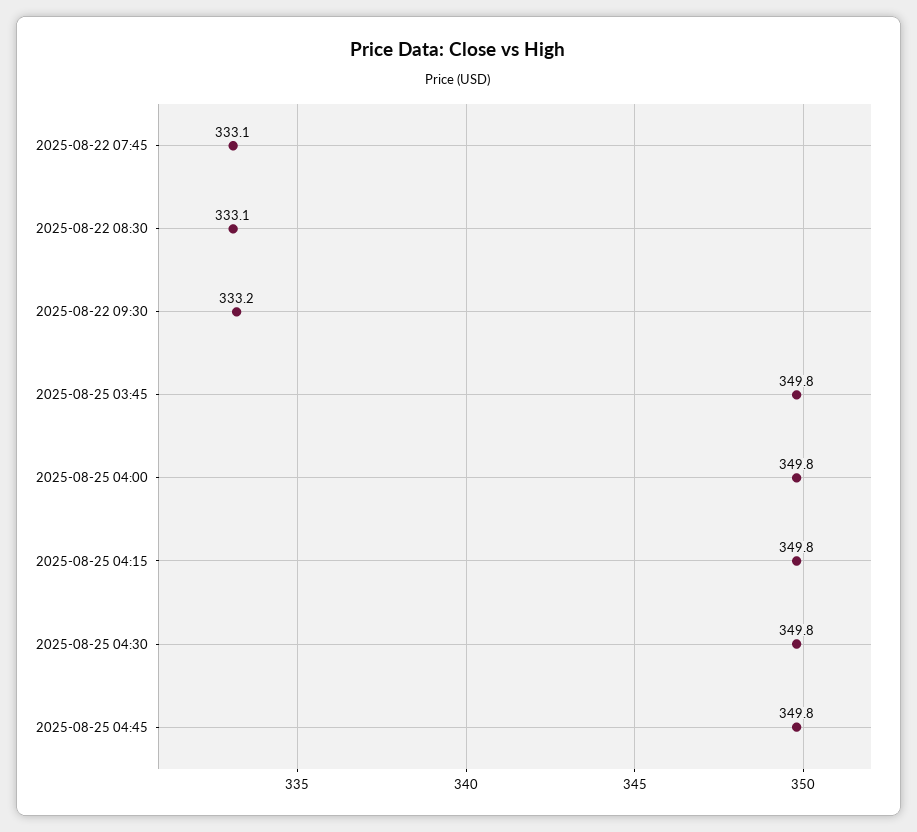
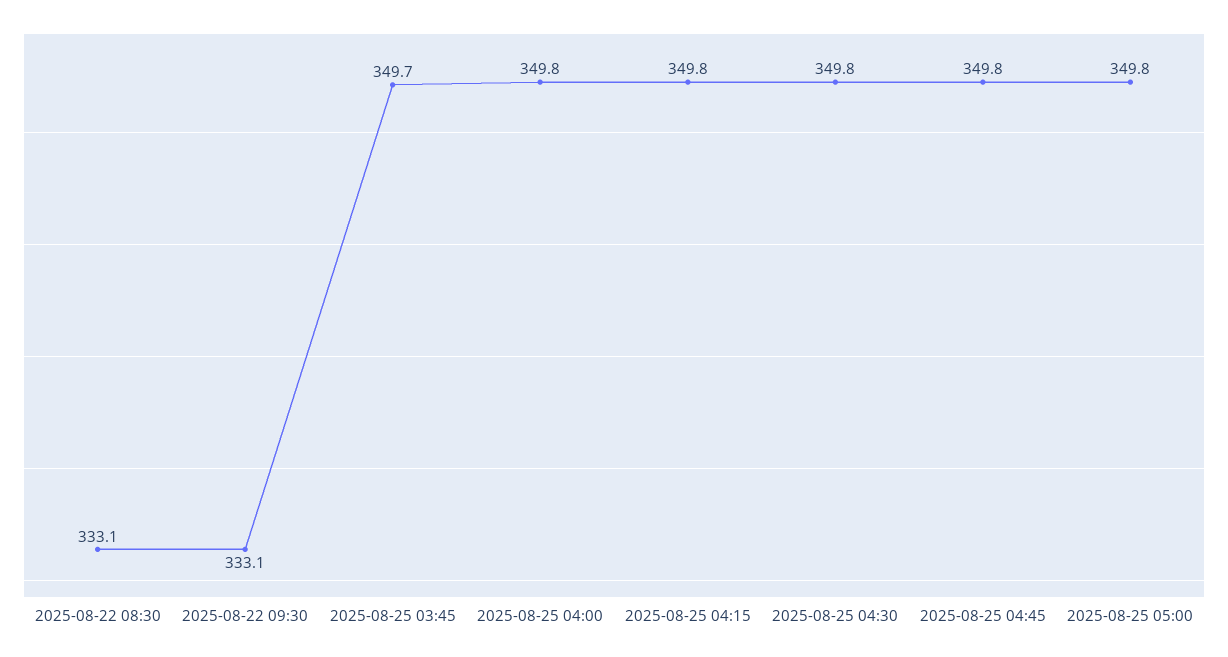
2025-08-22 07:45: 333.1 -> none
2025-08-22 09:30: 333.2 -> 333.1
2025-08-25 03:45: 349.8 -> 349.7
2025-08-25 05:00: none -> 349.8

